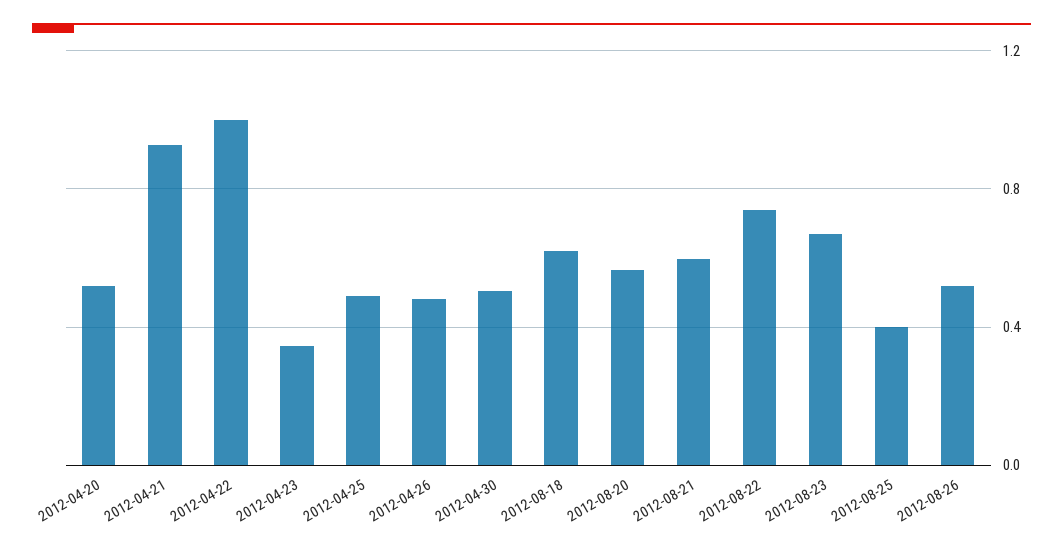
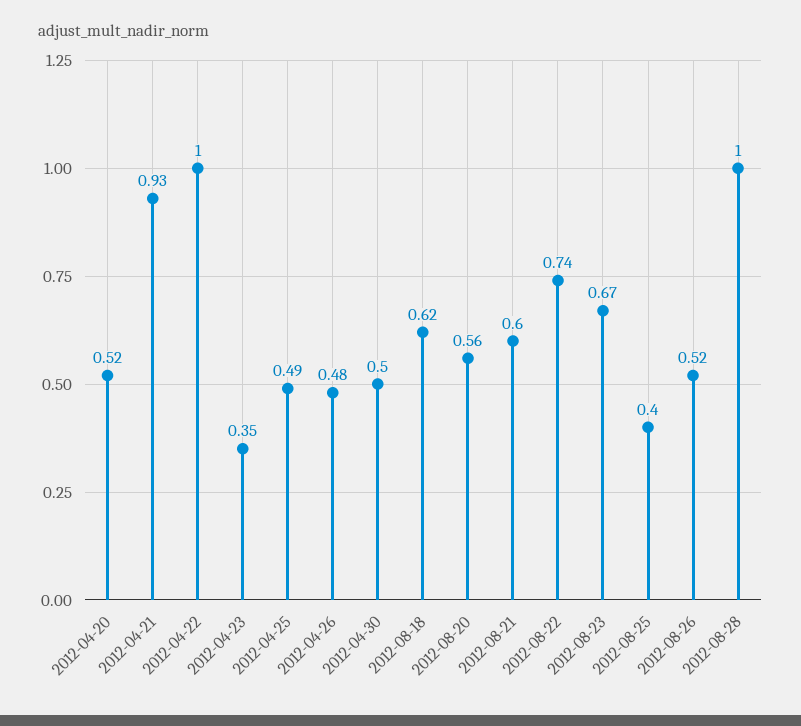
2012-08-28: none -> 1

